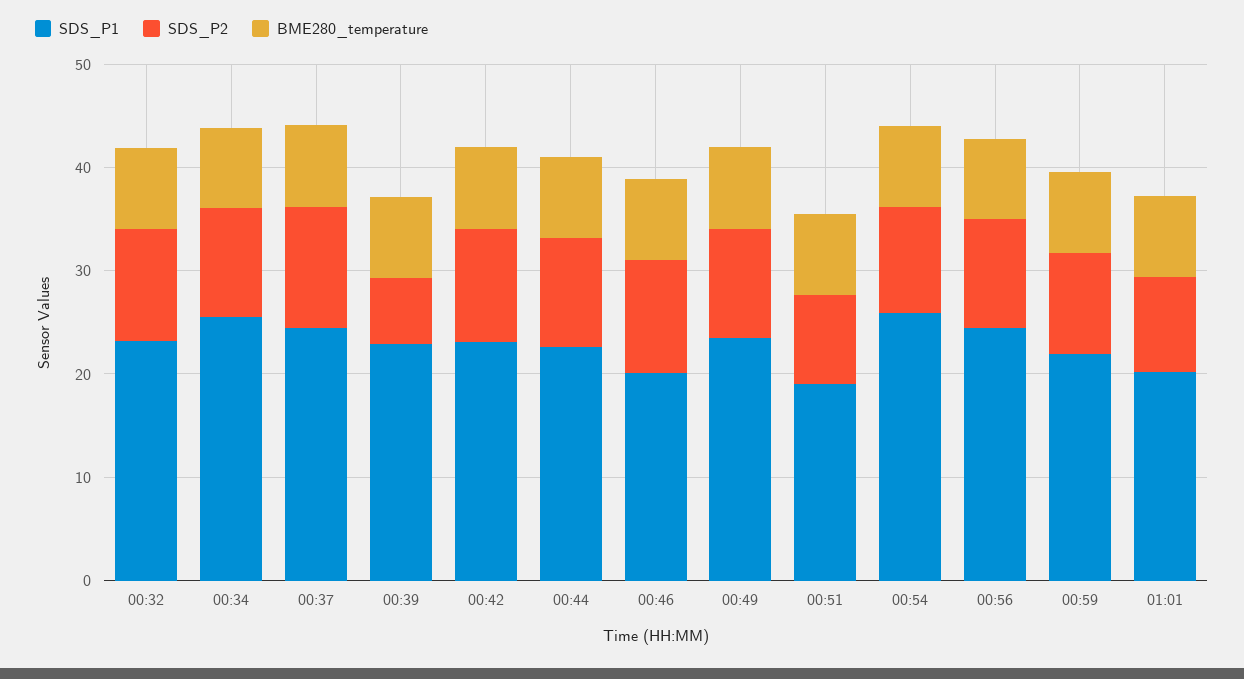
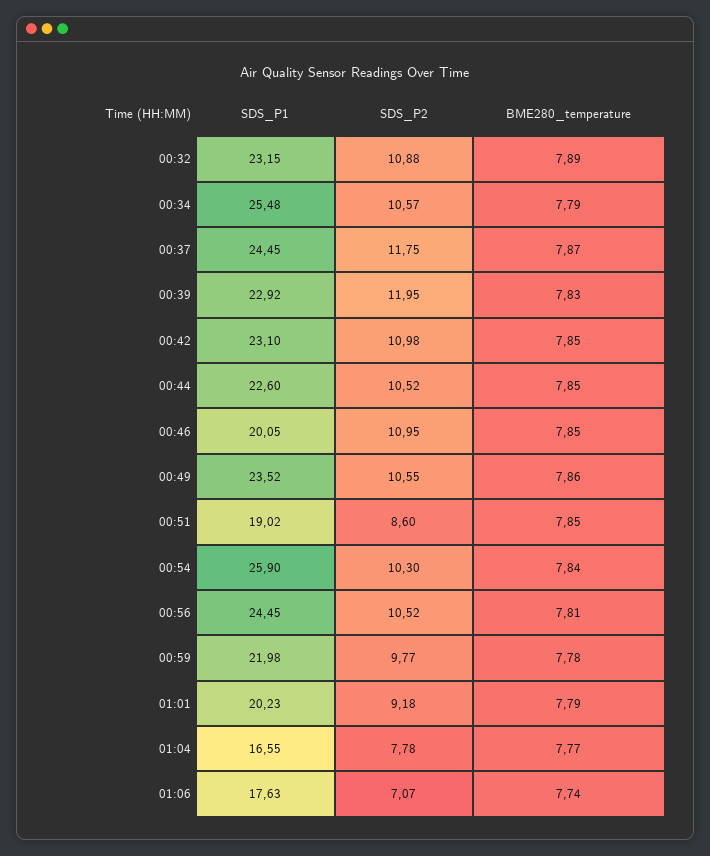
SDS_P2, 00:39: 6 -> 11.95
SDS_P1, 01:04: none -> 16.55
SDS_P2, 01:04: none -> 7.78
BME280_temperature, 01:04: none -> 7.77
SDS_P1, 01:06: none -> 17.63
SDS_P2, 01:06: none -> 7.07
BME280_temperature, 01:06: none -> 7.74

